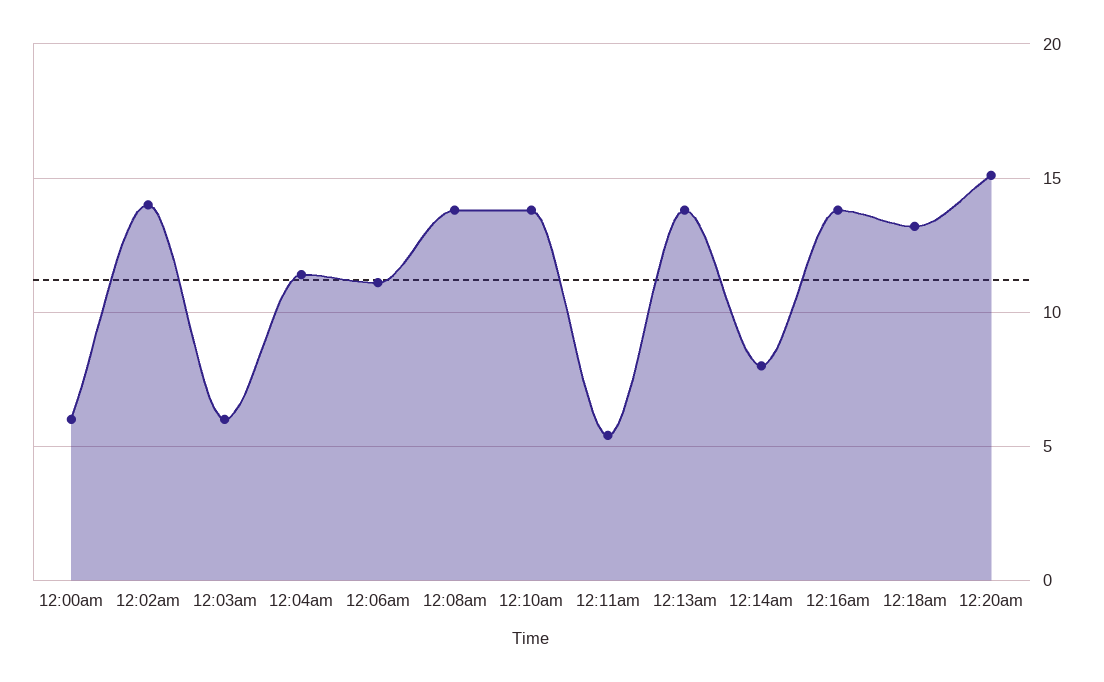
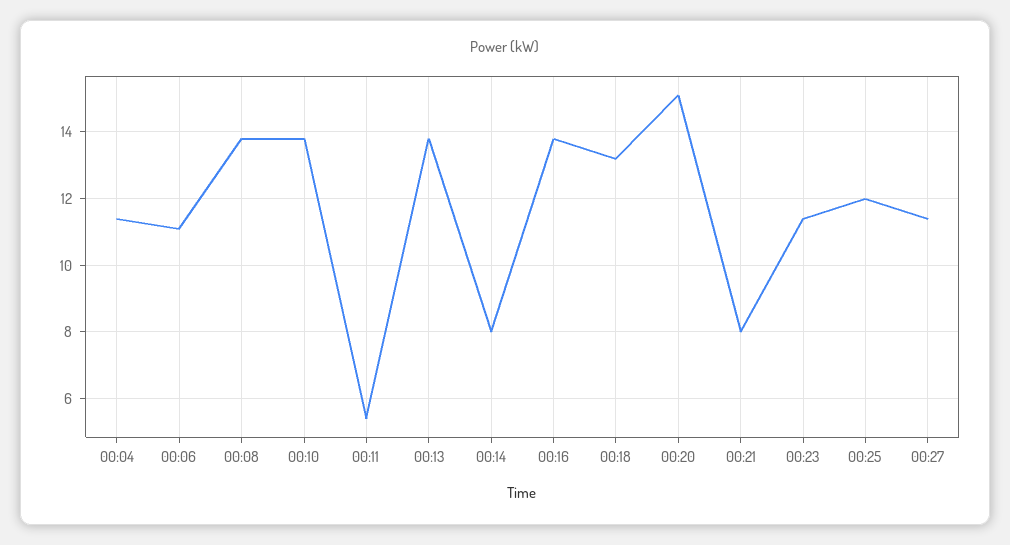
12:00am: 6 -> none
12:02am: 14 -> none
12:03am: 6 -> none
00:21: none -> 8
00:23: none -> 11.5
00:25: none -> 12
00:27: none -> 11.5

